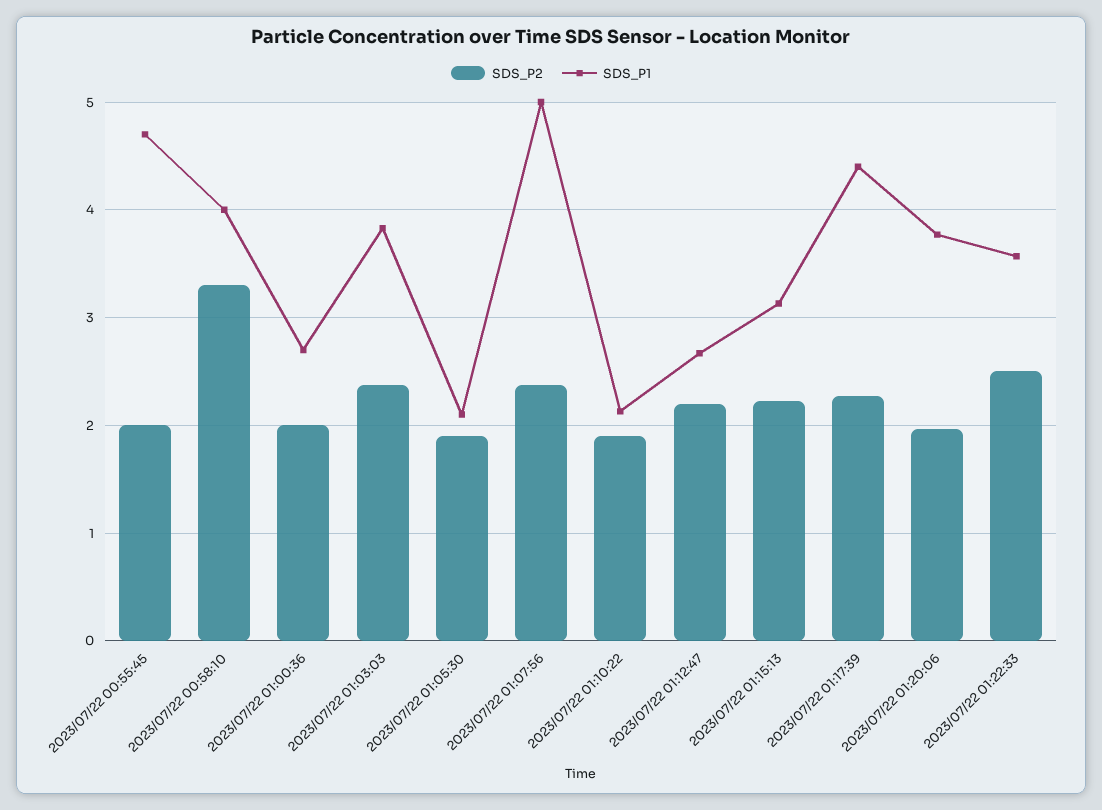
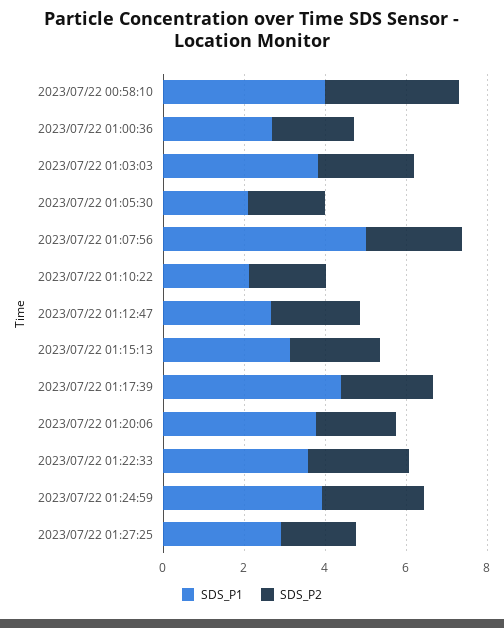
SDS_P2, 2023/07/22 00:55:45: 2 -> none
SDS_P1, 2023/07/22 00:55:45: 4.7 -> none
SDS_P1, 2023/07/22 01:24:59: none -> 4
SDS_P2, 2023/07/22 01:24:59: none -> 2.5
SDS_P1, 2023/07/22 01:27:25: none -> 3
SDS_P2, 2023/07/22 01:27:25: none -> 2

